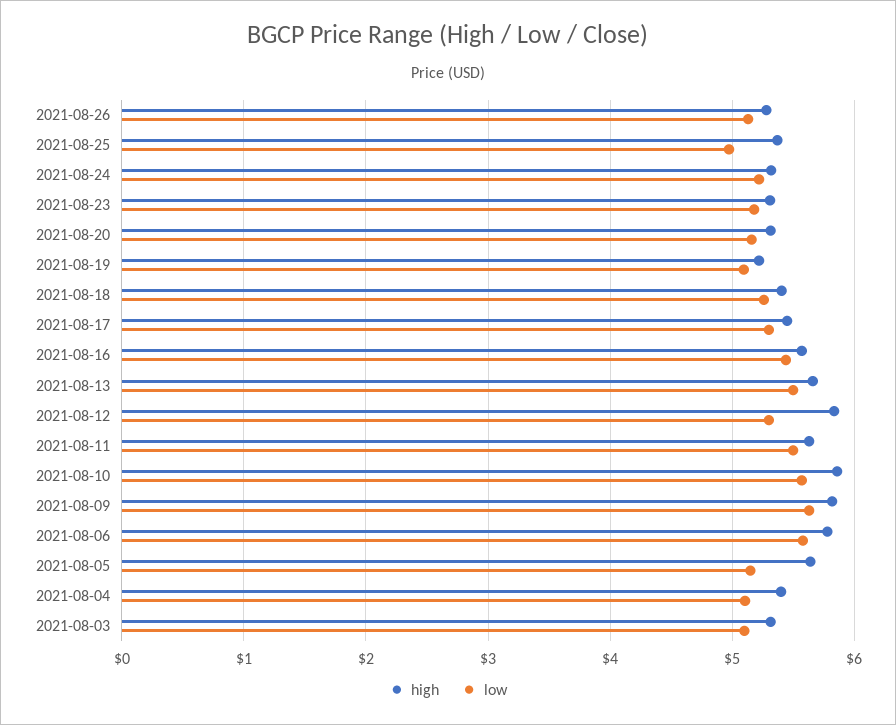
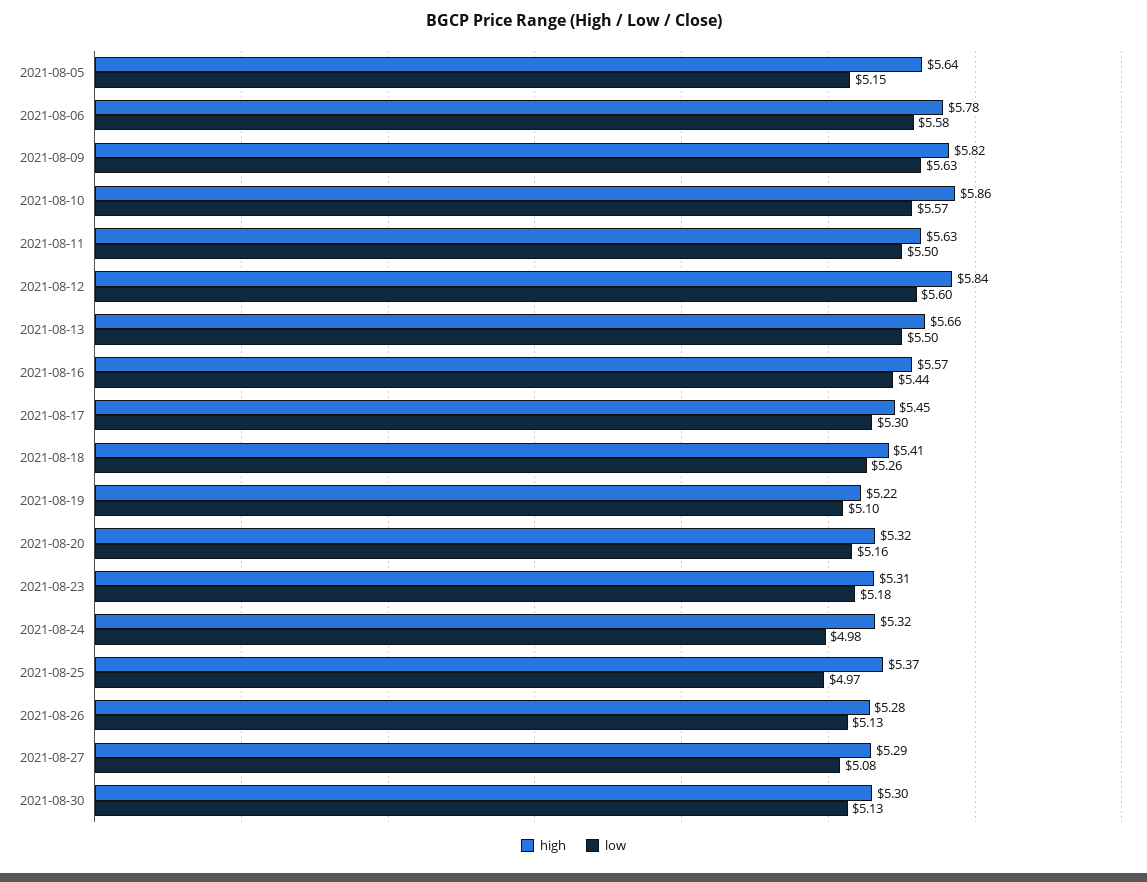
low, 2021-08-24: 5.2 -> 4.98
low, 2021-08-12: 5.3 -> 5.6
high, 2021-08-04: 5.4 -> none
low, 2021-08-04: 5.1 -> none
high, 2021-08-03: 5.3 -> none
low, 2021-08-03: 5.1 -> none
high, 2021-08-27: none -> 5.29
low, 2021-08-27: none -> 5.08
high, 2021-08-30: none -> 5.3
low, 2021-08-30: none -> 5.13

